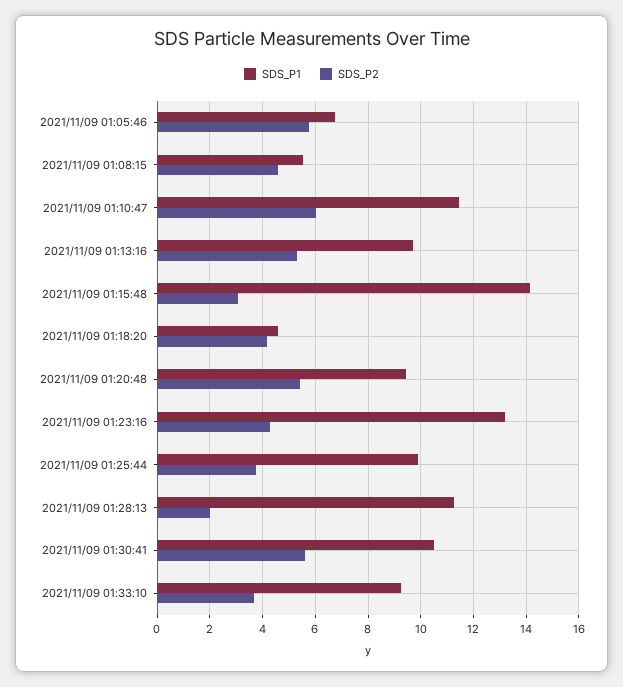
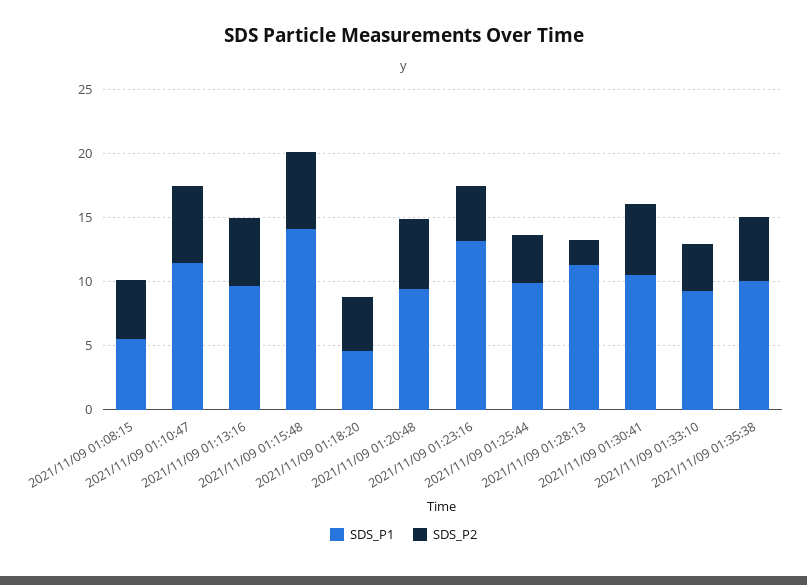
SDS_P1, 2021/11/09 01:05:46: 6.75 -> none
SDS_P2, 2021/11/09 01:05:46: 5.75 -> none
SDS_P2, 2021/11/09 01:15:48: 3 -> 6
SDS_P1, 2021/11/09 01:35:38: none -> 10
SDS_P2, 2021/11/09 01:35:38: none -> 5

